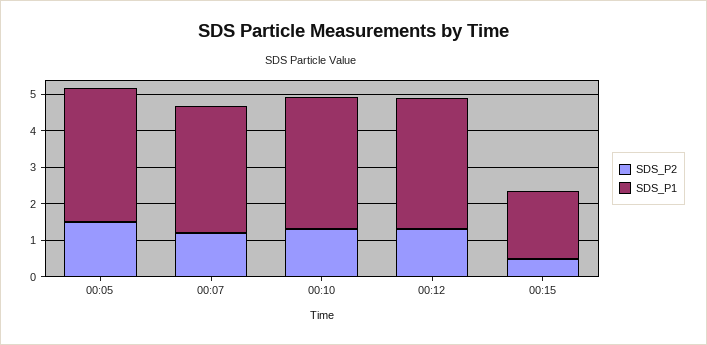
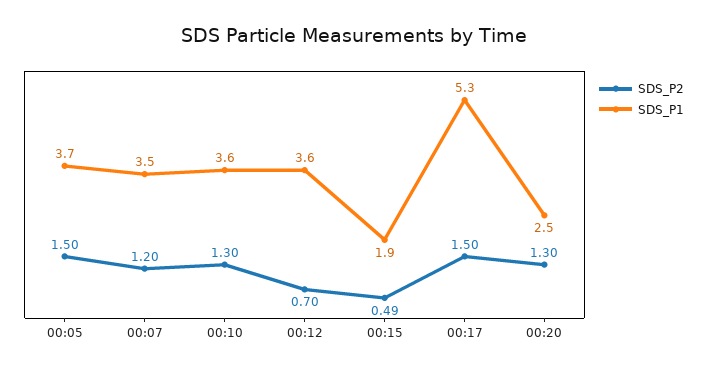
SDS_P2, 00:12: 1.25 -> 0.7
SDS_P2, 00:17: none -> 1.5
SDS_P1, 00:17: none -> 5.3
SDS_P2, 00:20: none -> 1.3
SDS_P1, 00:20: none -> 2.5

